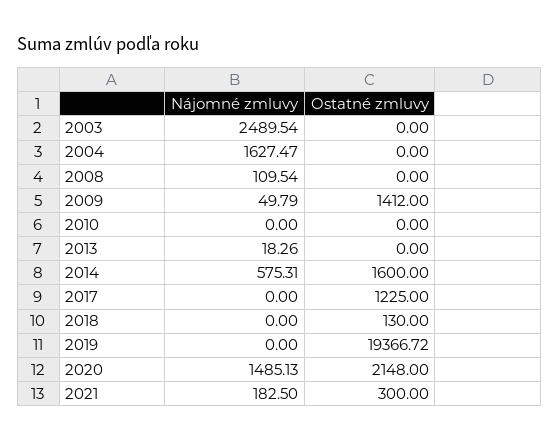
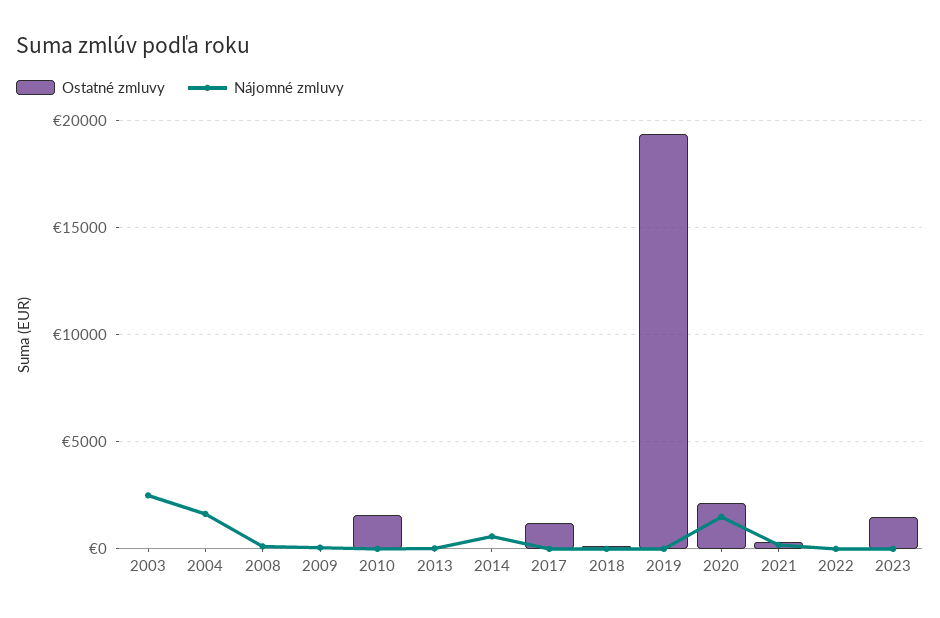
Ostatné zmluvy, 2009: 1412 -> 0
Ostatné zmluvy, 2010: 0 -> 1500
Ostatné zmluvy, 2014: 1600 -> 0
Ostatné zmluvy, 2022: none -> 0
Nájomné zmluvy, 2022: none -> 0
Ostatné zmluvy, 2023: none -> 1500
Nájomné zmluvy, 2023: none -> 0

